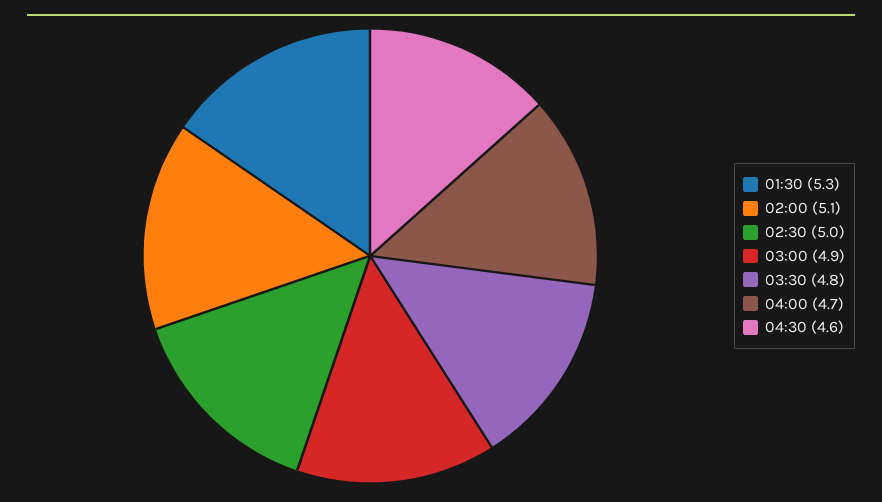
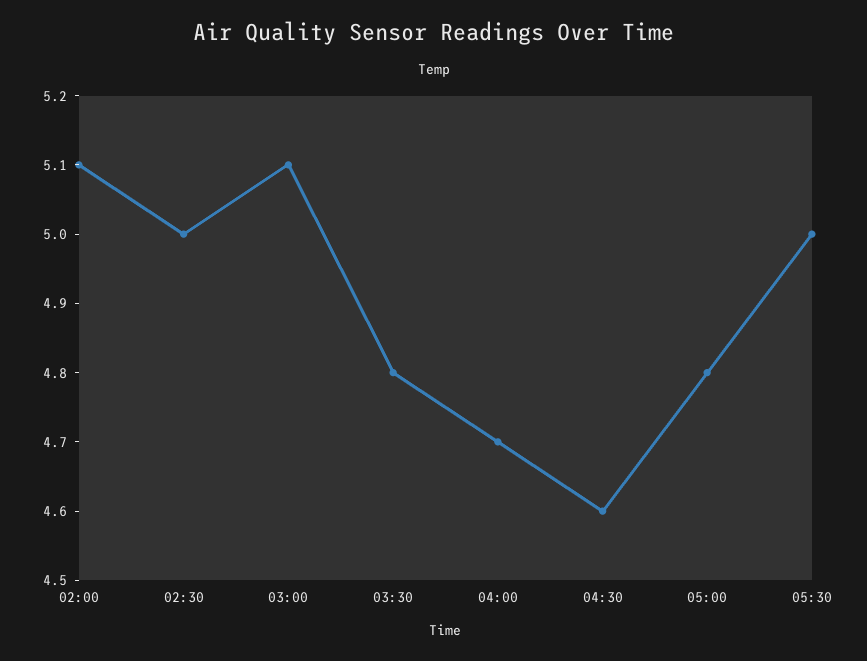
01:30: 5.3 -> none
03:00: 4.9 -> 5.1
05:00: none -> 4.8
05:30: none -> 5

